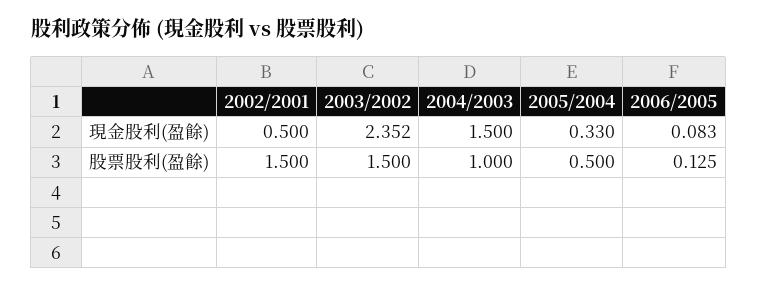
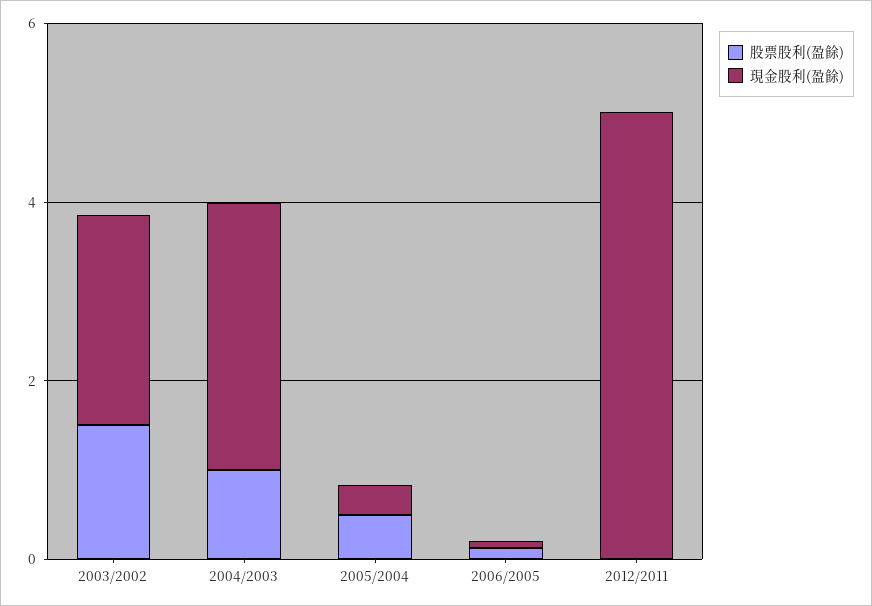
現金股利(盈餘), 2002/2001: 0.5 -> none
現金股利(盈餘), 2004/2003: 1.5 -> 3
股票股利(盈餘), 2002/2001: 1.5 -> none
股票股利(盈餘), 2012/2011: none -> 0
現金股利(盈餘), 2012/2011: none -> 5

